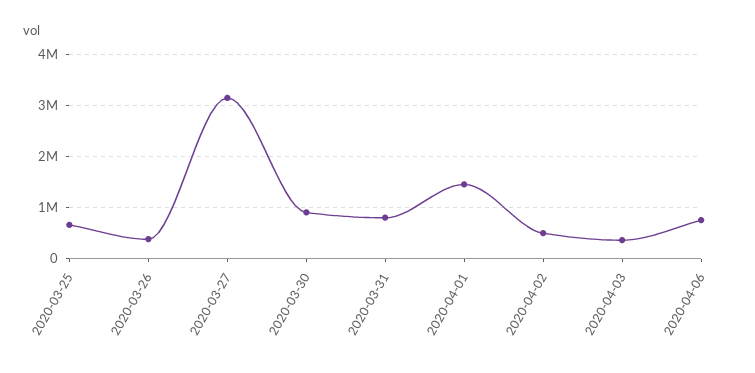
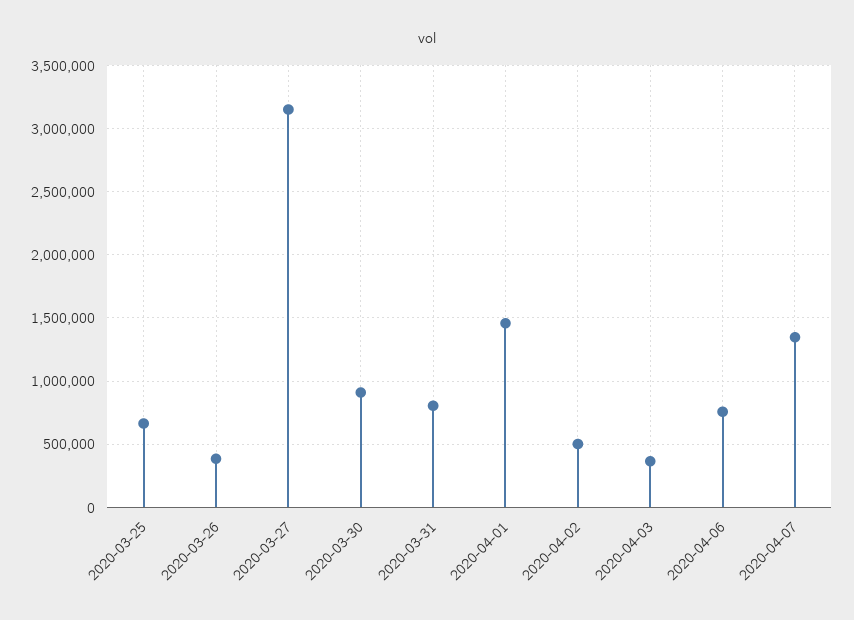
2020-04-07: none -> 1350000

